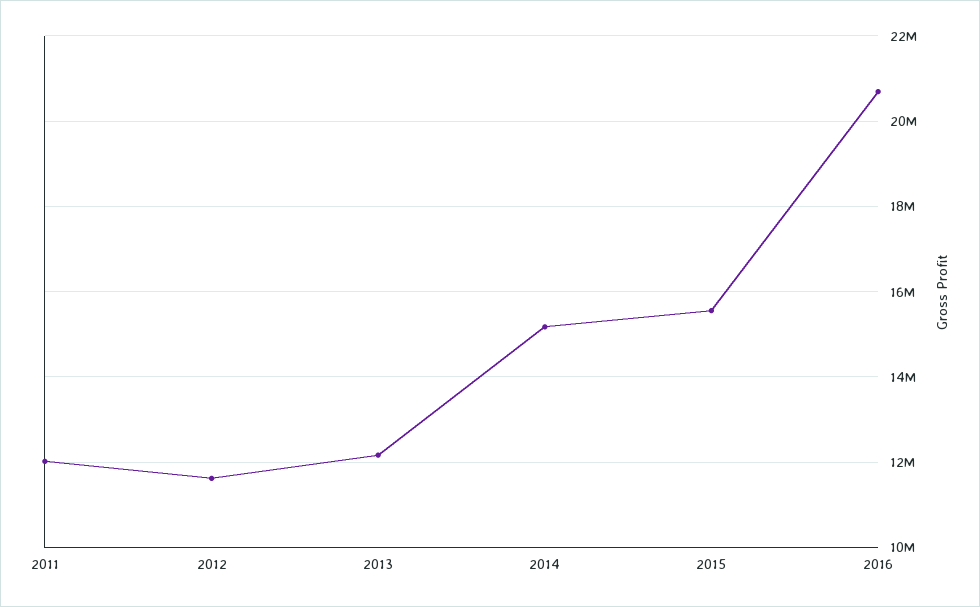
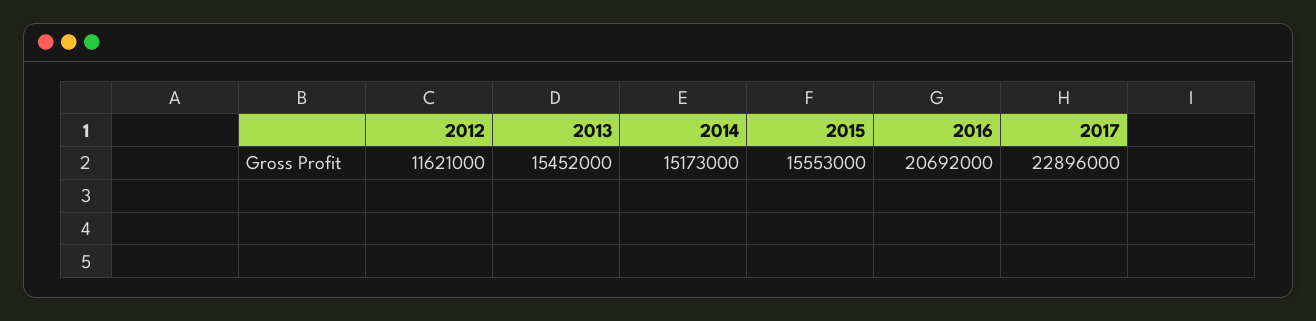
2011: 12000000 -> none
2013: 12200000 -> 15452000
2017: none -> 22896000

